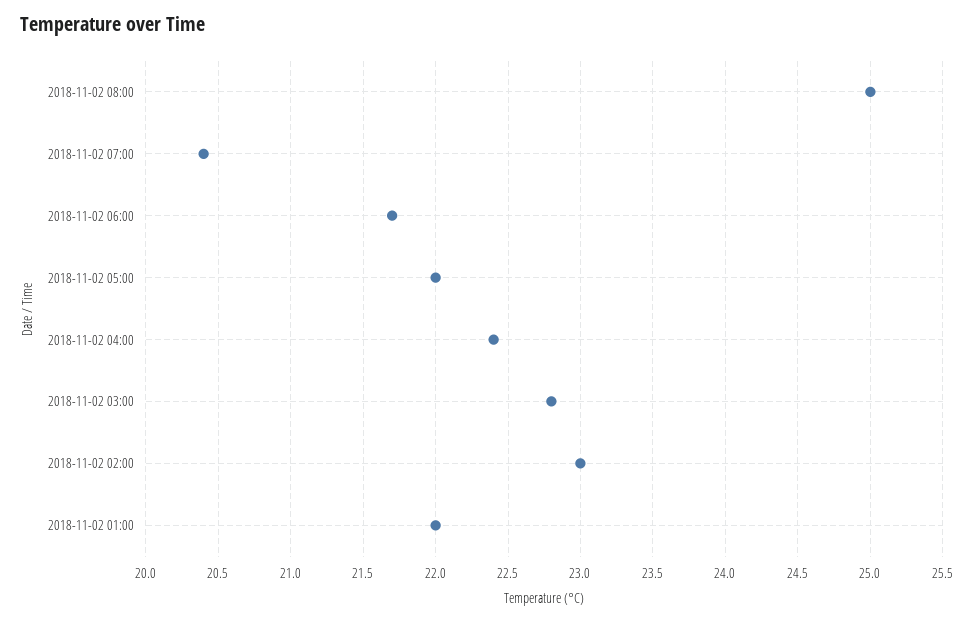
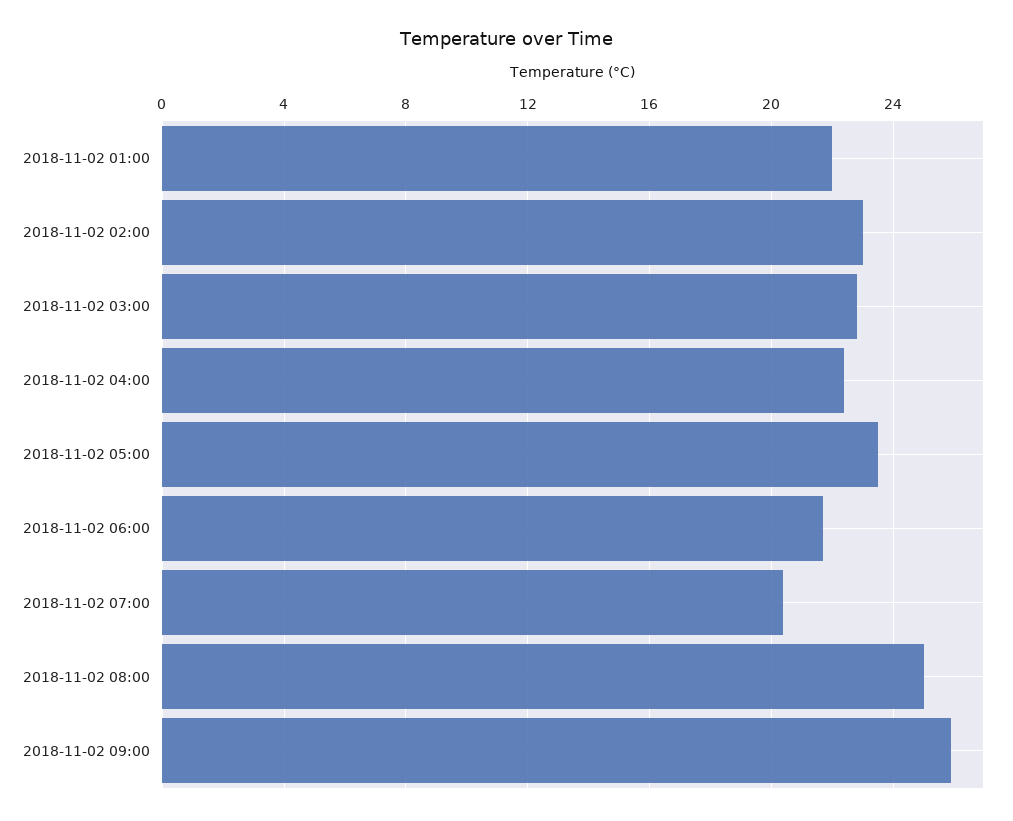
2018-11-02 05:00: 22 -> 23.5
2018-11-02 09:00: none -> 26

